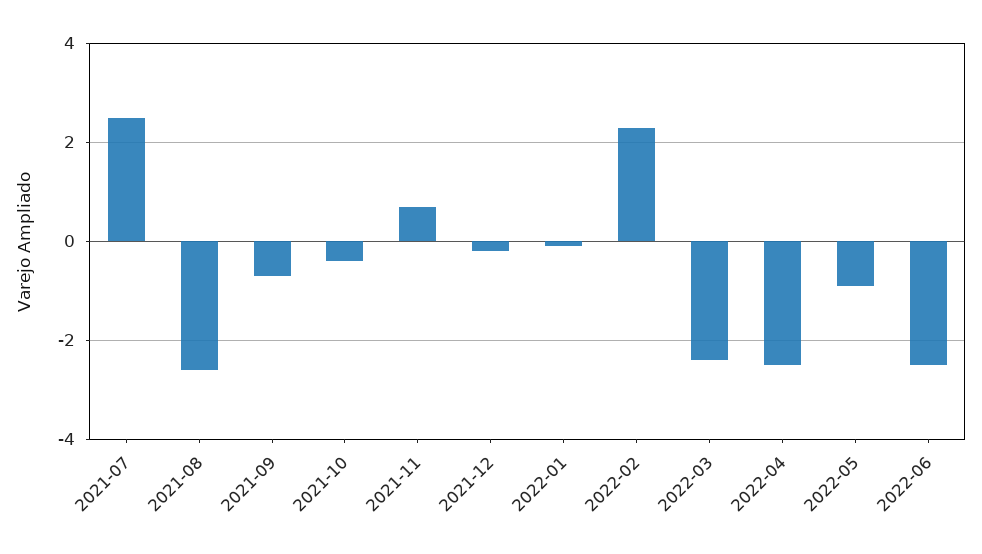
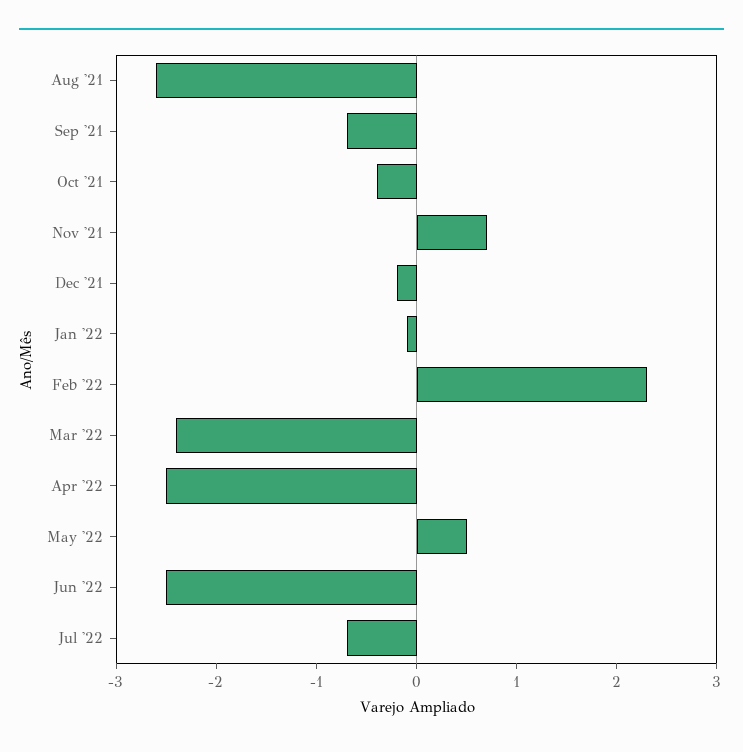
2021-07: 2.5 -> none
2022-05: -1 -> 0.5
Jul '22: none -> -0.7

